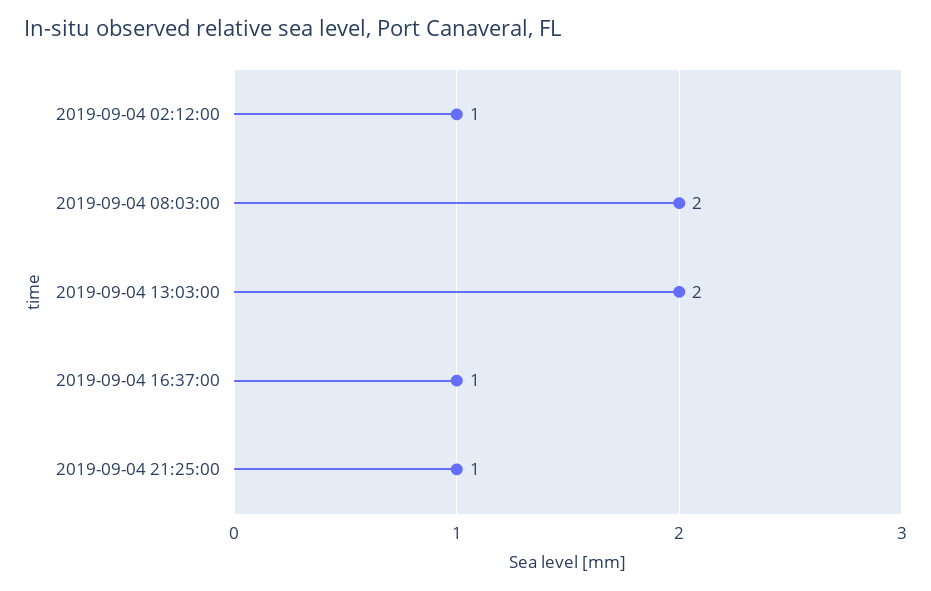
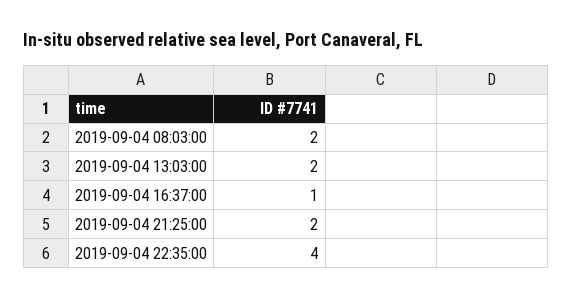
2019-09-04 02:12:00: 1 -> none
2019-09-04 21:25:00: 1 -> 2
2019-09-04 22:35:00: none -> 4

